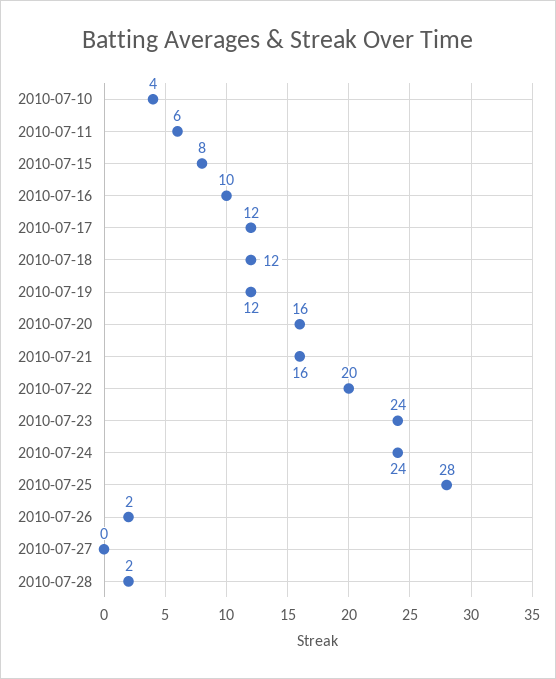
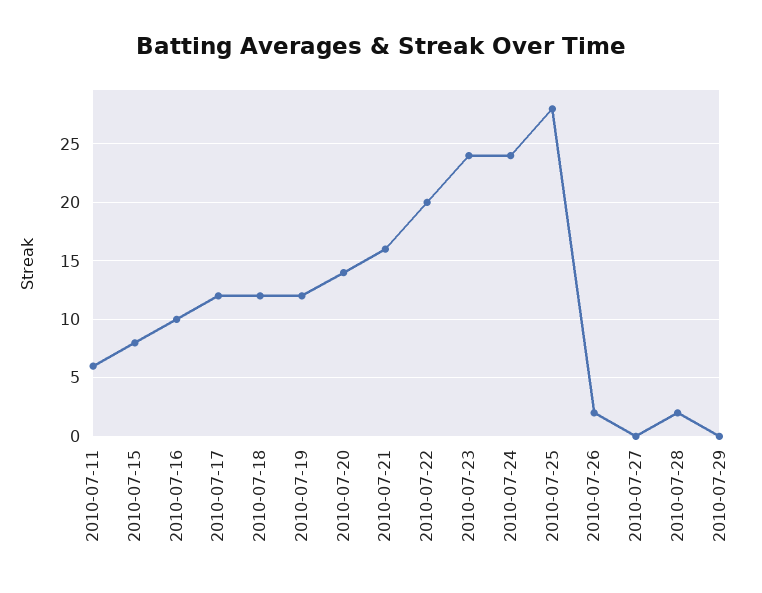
2010-07-10: 4 -> none
2010-07-20: 16 -> 14
2010-07-29: none -> 0

